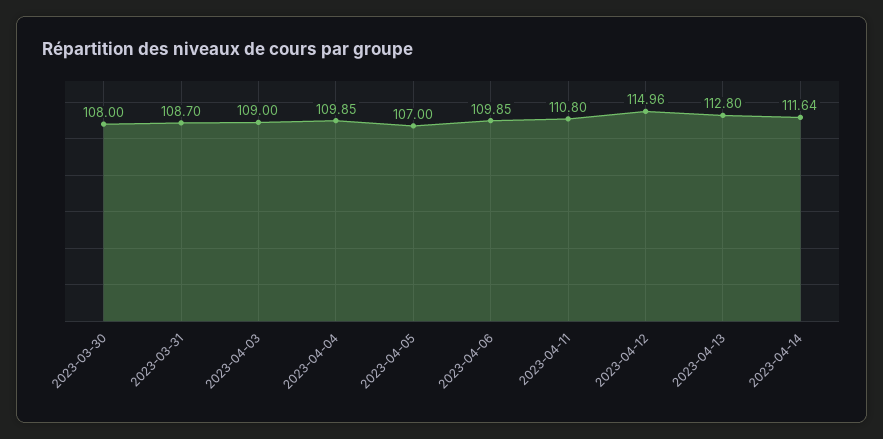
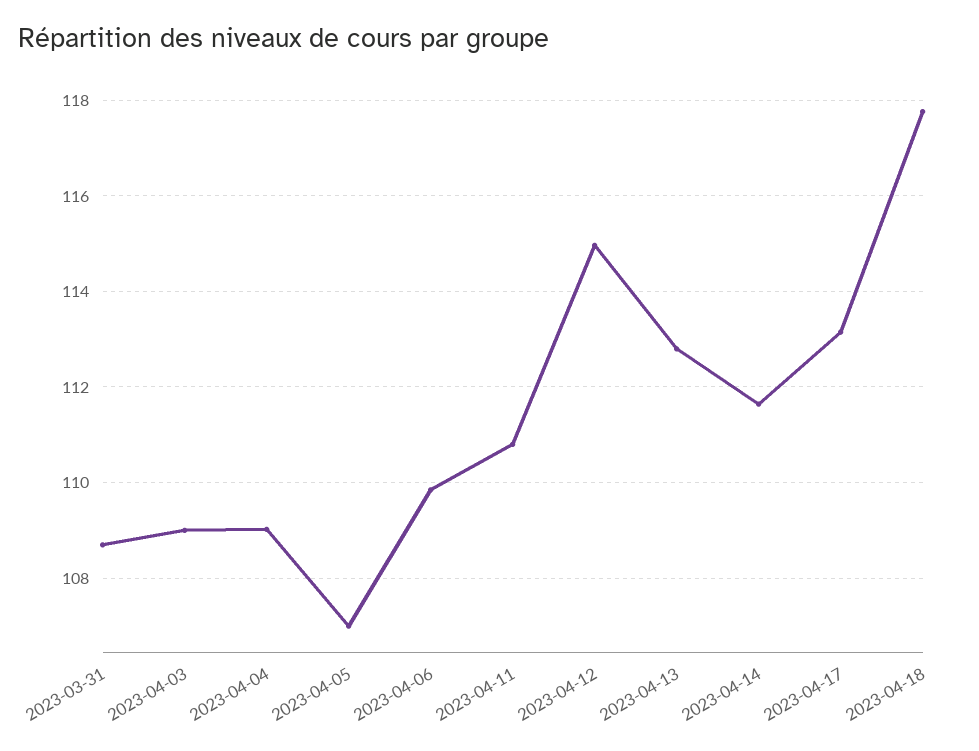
2023-03-30: 108 -> none
2023-04-04: 109.85 -> 109
2023-04-17: none -> 113.2
2023-04-18: none -> 117.8

